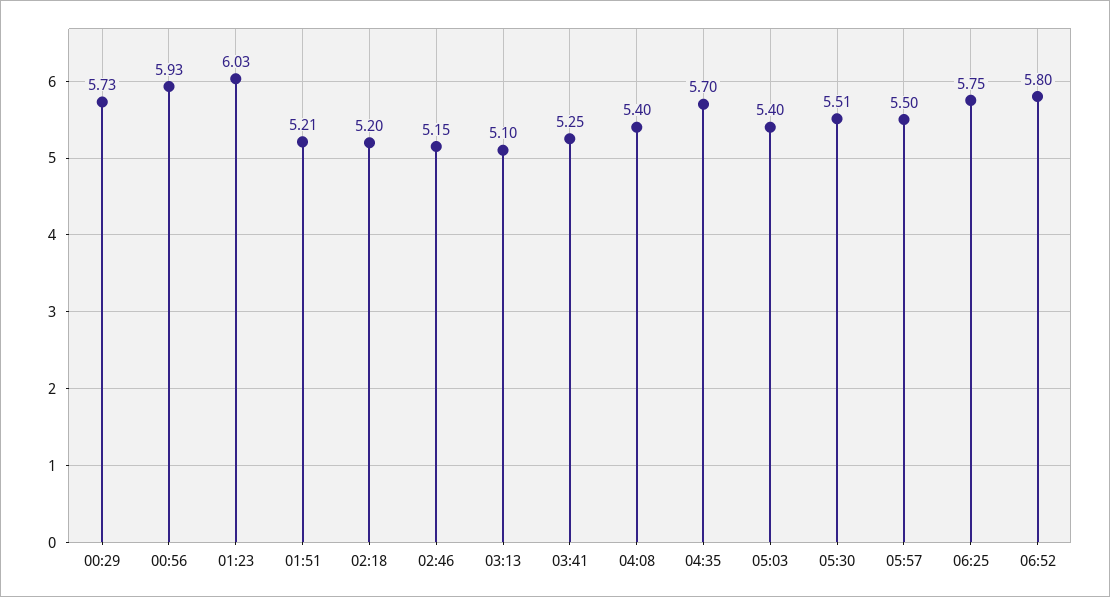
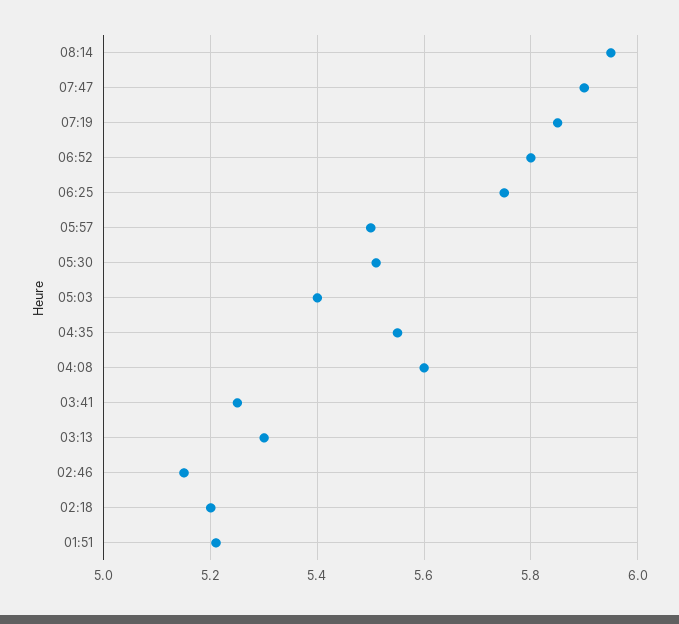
00:29: 5.73 -> none
00:56: 5.93 -> none
01:23: 6.03 -> none
03:13: 5.1 -> 5.3
04:08: 5.4 -> 5.6
04:35: 5.7 -> 5.55
08:14: none -> 5.95
07:47: none -> 5.9
07:19: none -> 5.85

